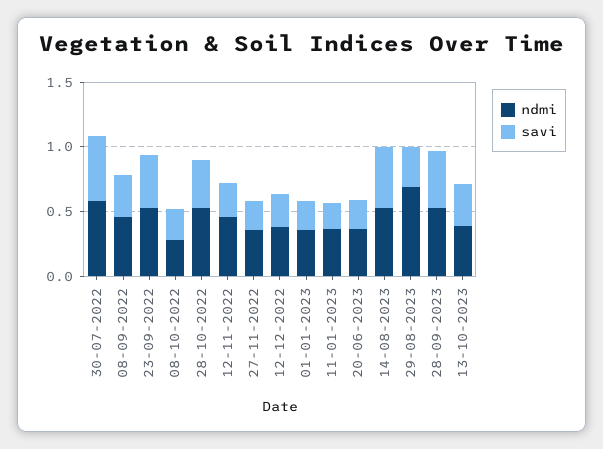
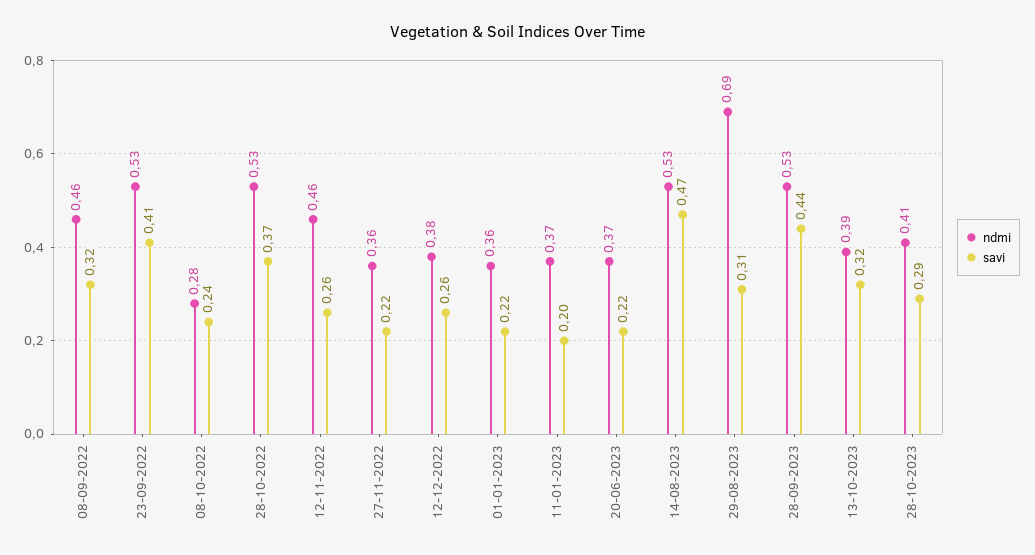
ndmi, 30-07-2022: 0.6 -> none
savi, 30-07-2022: 0.5 -> none
ndmi, 28-10-2023: none -> 0.41
savi, 28-10-2023: none -> 0.29

